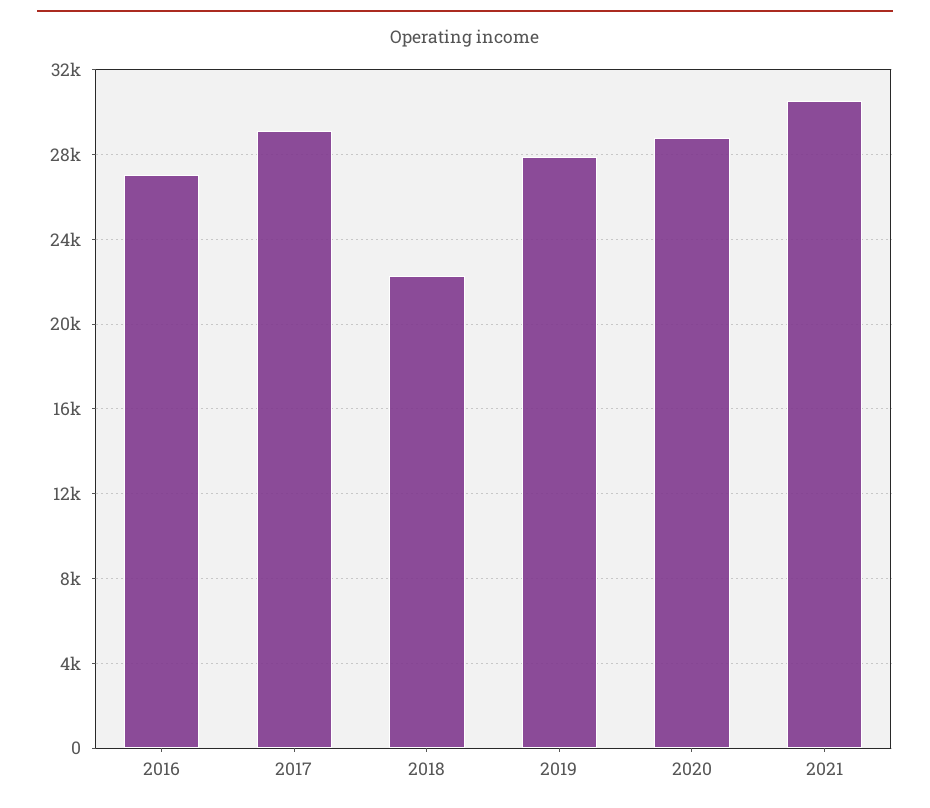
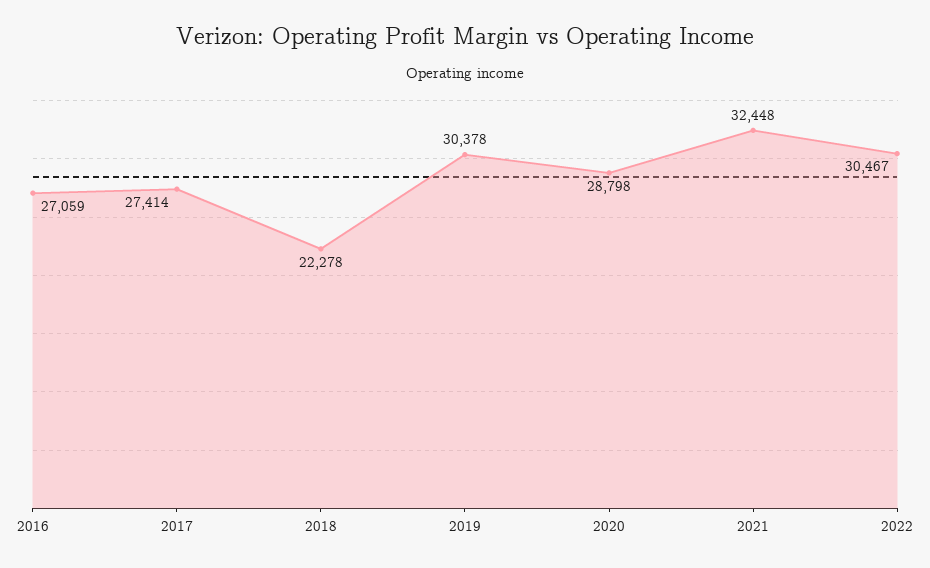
2017: 29000 -> 27414
2019: 28000 -> 30378
2021: 30500 -> 32448
2022: none -> 30467

